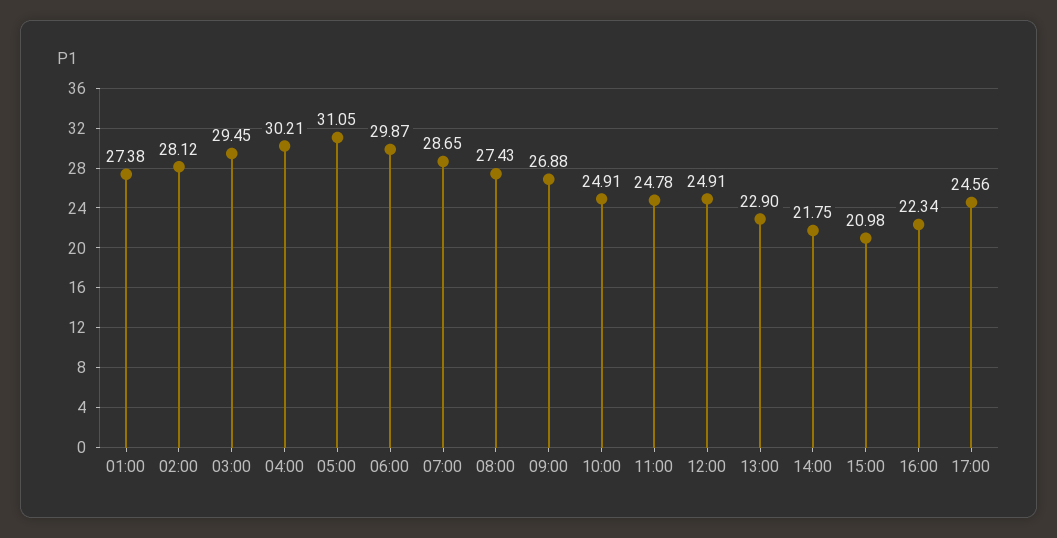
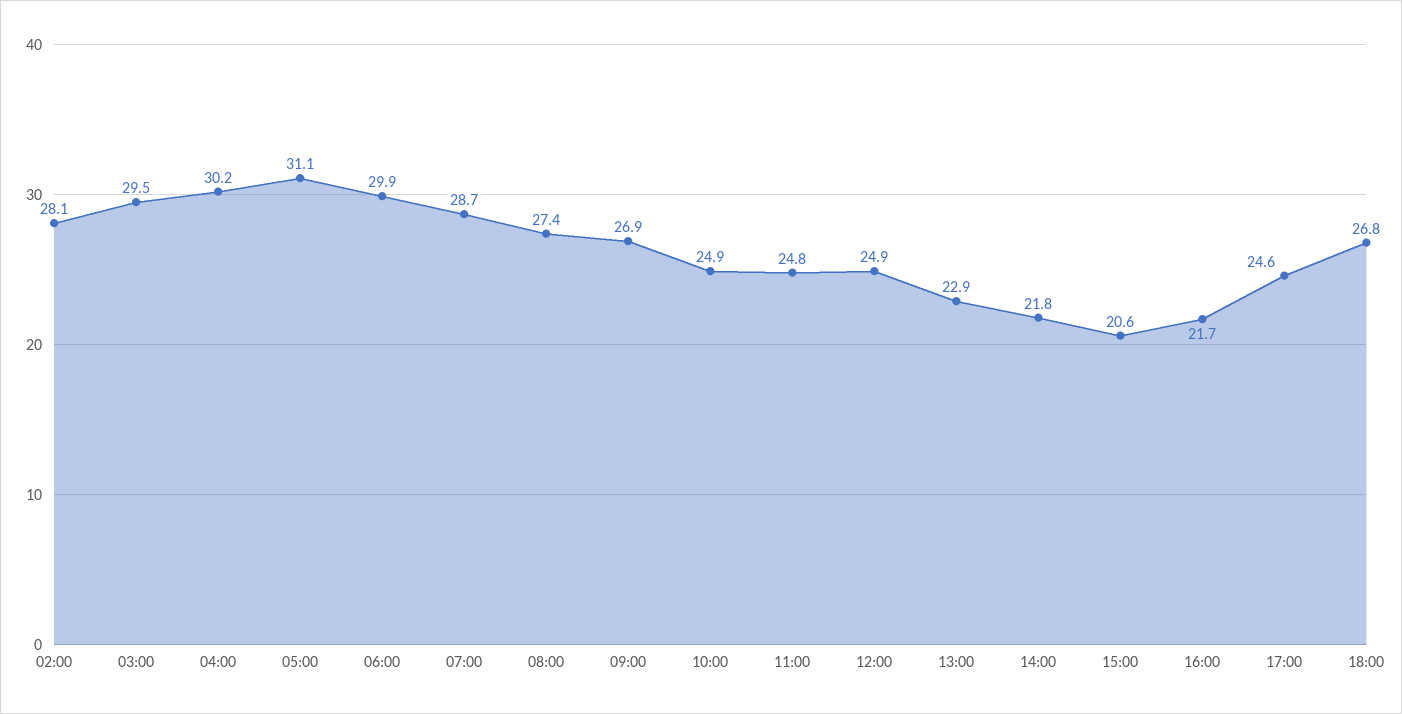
01:00: 27.38 -> none
15:00: 20.98 -> 20.6
16:00: 22.34 -> 21.7
18:00: none -> 26.8

